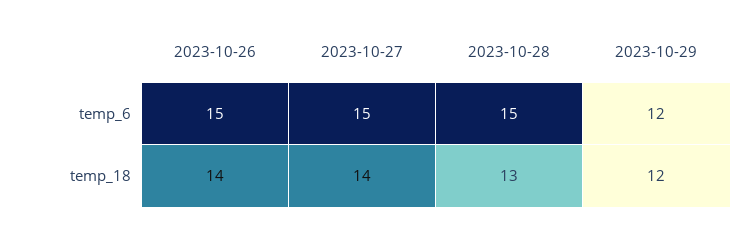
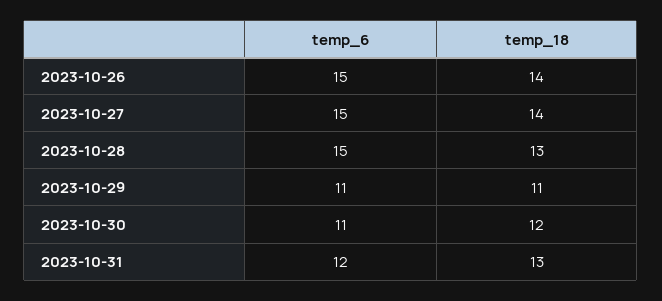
2023-10-29, temp_6: 12 -> 11
2023-10-29, temp_18: 12 -> 11
2023-10-30, temp_6: none -> 11
2023-10-30, temp_18: none -> 12
2023-10-31, temp_6: none -> 12
2023-10-31, temp_18: none -> 13

